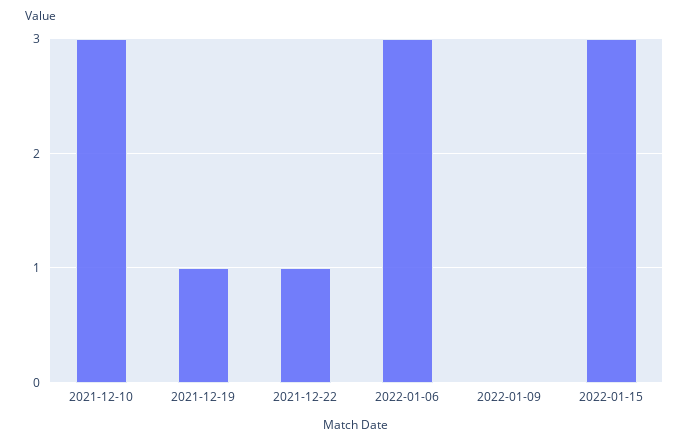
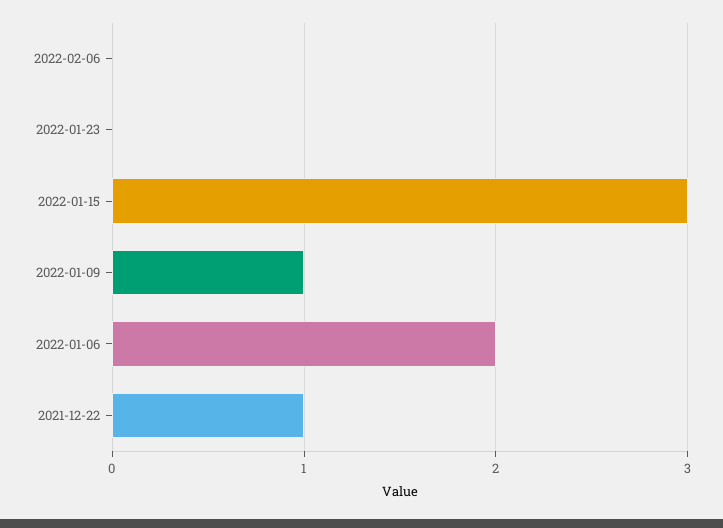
2021-12-10: 3 -> none
2021-12-19: 1 -> none
2022-01-06: 3 -> 2
2022-01-09: 0 -> 1
2022-02-06: none -> 0
2022-01-23: none -> 0

